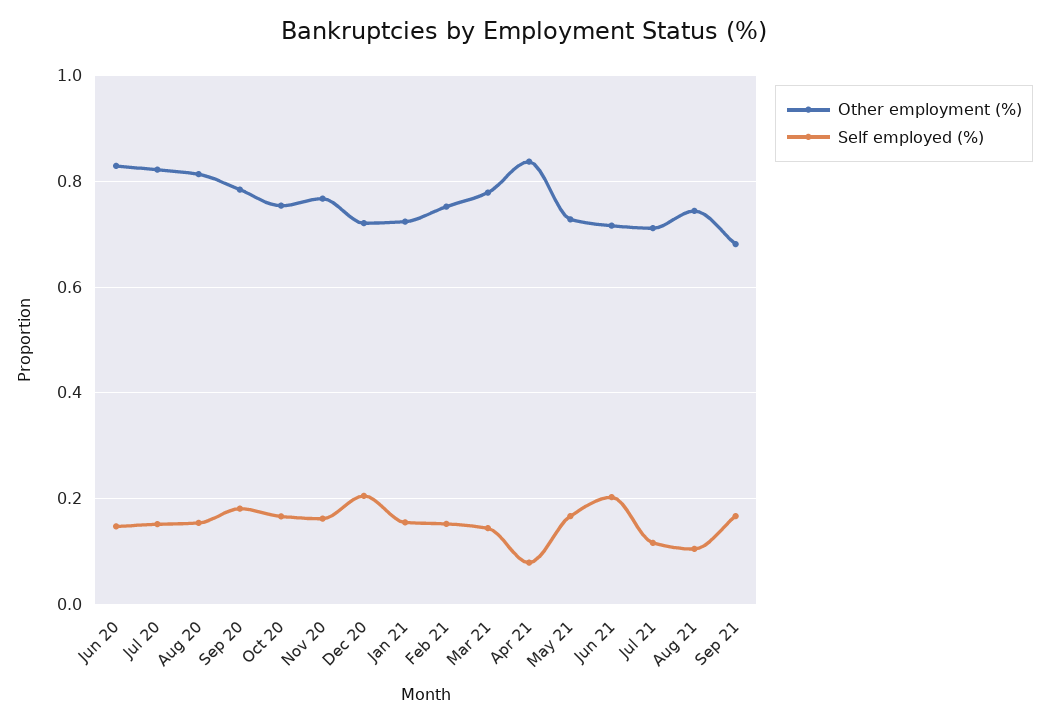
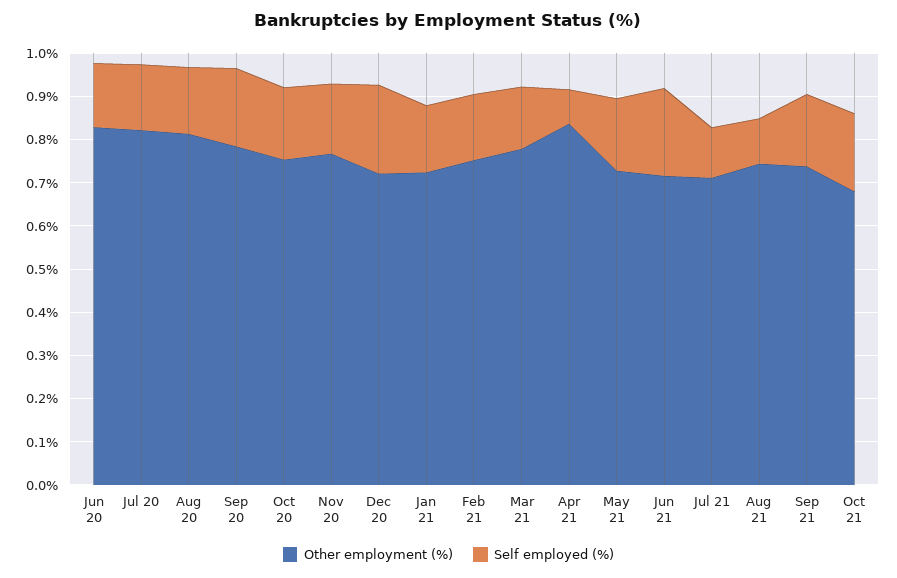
Other employment (%), Sep 21: 0.68 -> 0.74
Other employment (%), Oct 21: none -> 0.68
Self employed (%), Oct 21: none -> 0.18

